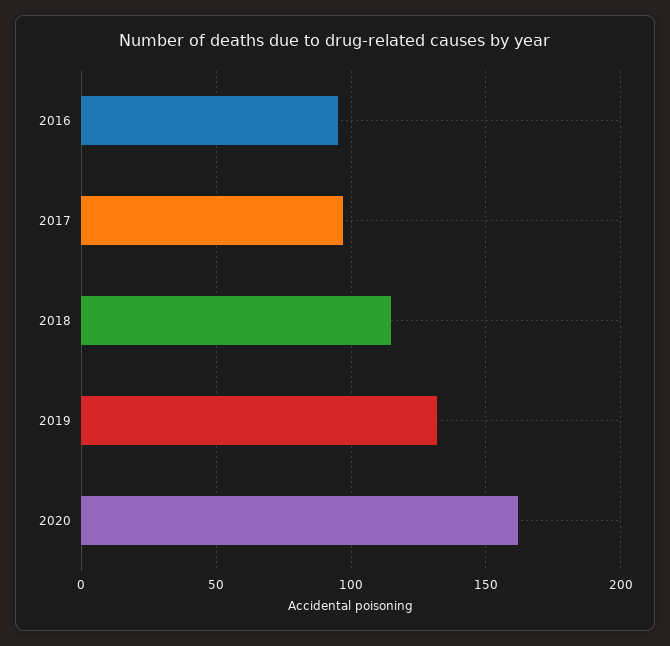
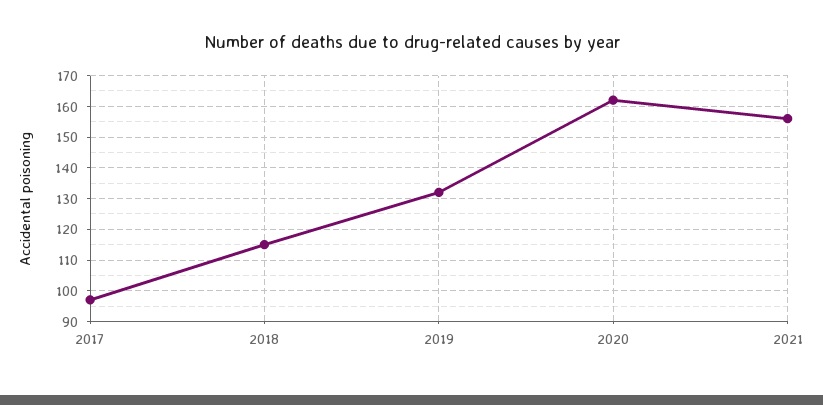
2016: 95 -> none
2021: none -> 155

